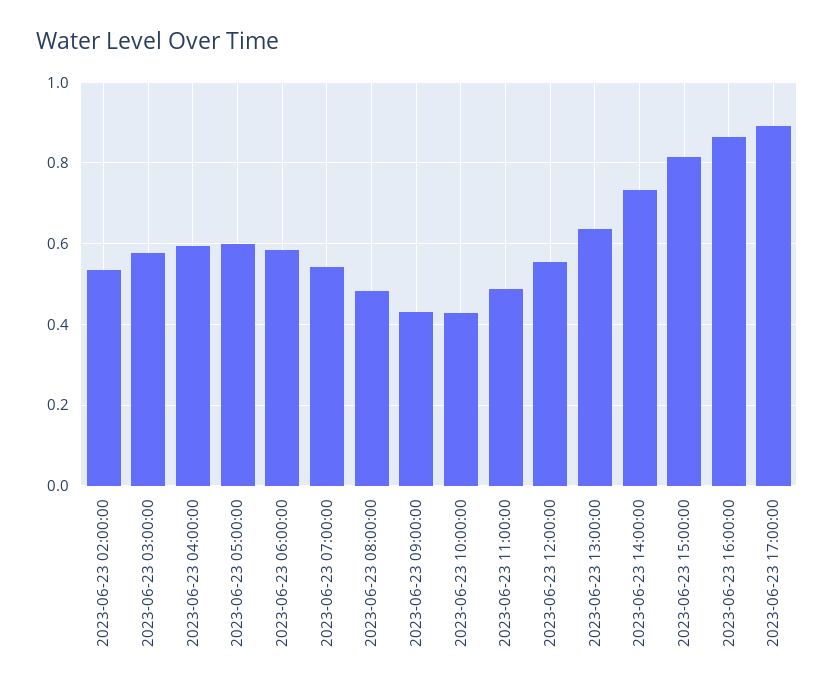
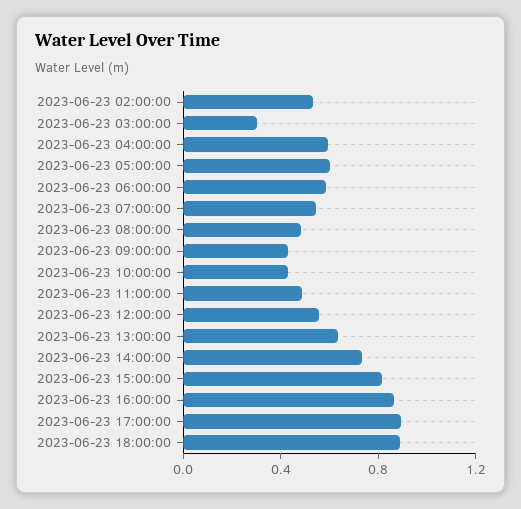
2023-06-23 03:00:00: 0.58 -> 0.3
2023-06-23 18:00:00: none -> 0.9

